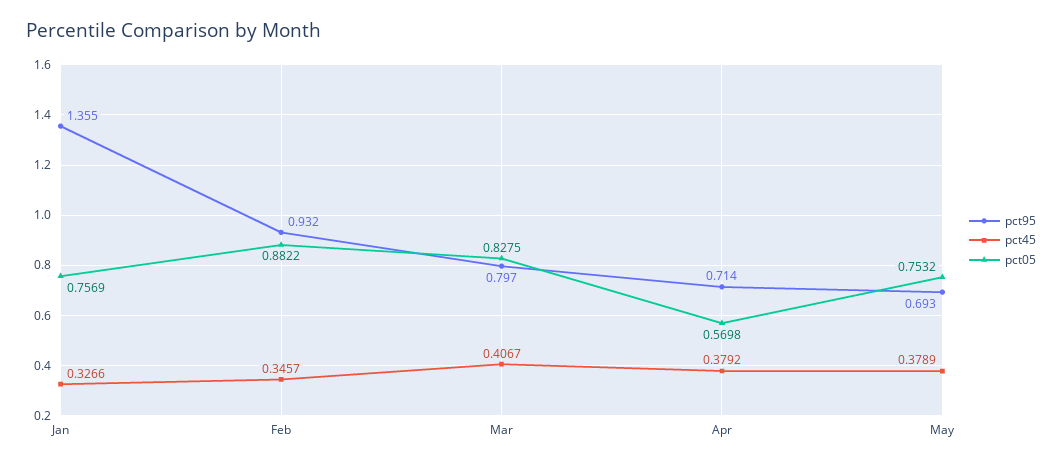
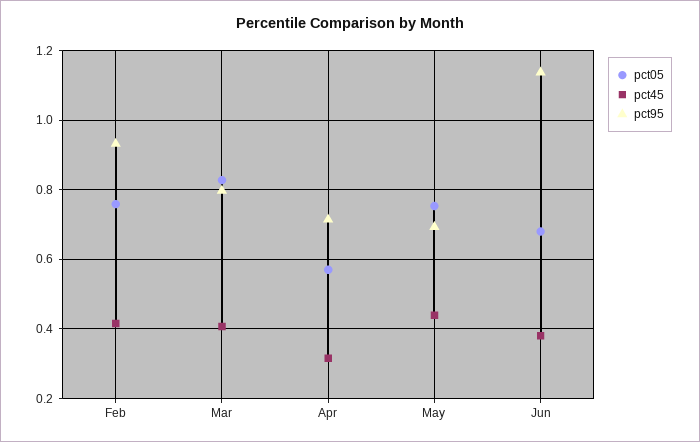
pct95, Jan: 1.355 -> none
pct45, Jan: 0.3266 -> none
pct05, Jan: 0.7569 -> none
pct45, Feb: 0.3457 -> 0.42
pct05, Feb: 0.8822 -> 0.76
pct45, Apr: 0.3792 -> 0.32
pct45, May: 0.3789 -> 0.44
pct05, Jun: none -> 0.68
pct45, Jun: none -> 0.38
pct95, Jun: none -> 1.14

